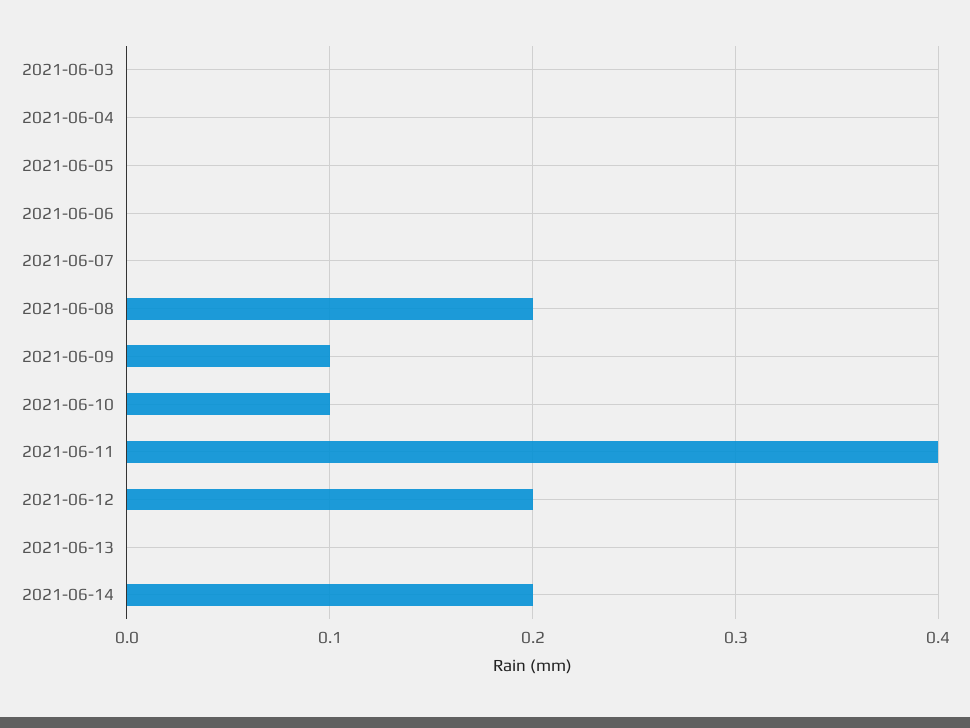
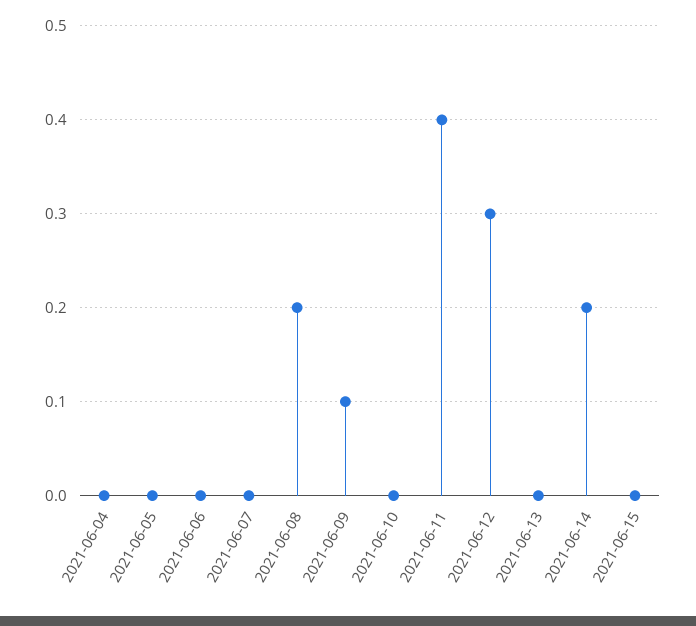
2021-06-03: 0 -> none
2021-06-10: 0.1 -> 0
2021-06-12: 0.2 -> 0.3
2021-06-15: none -> 0

